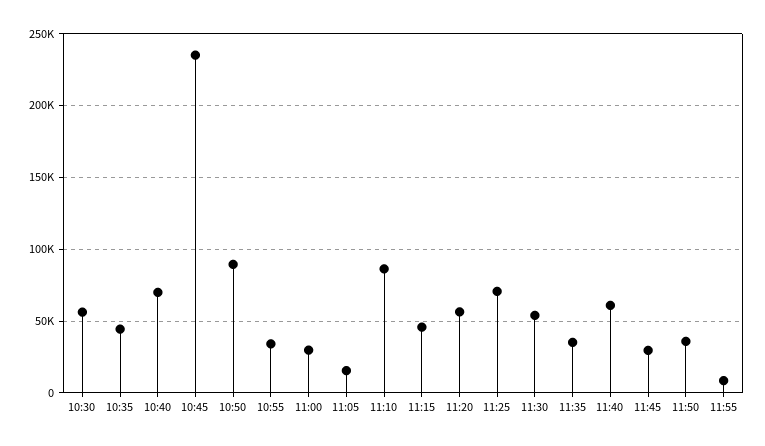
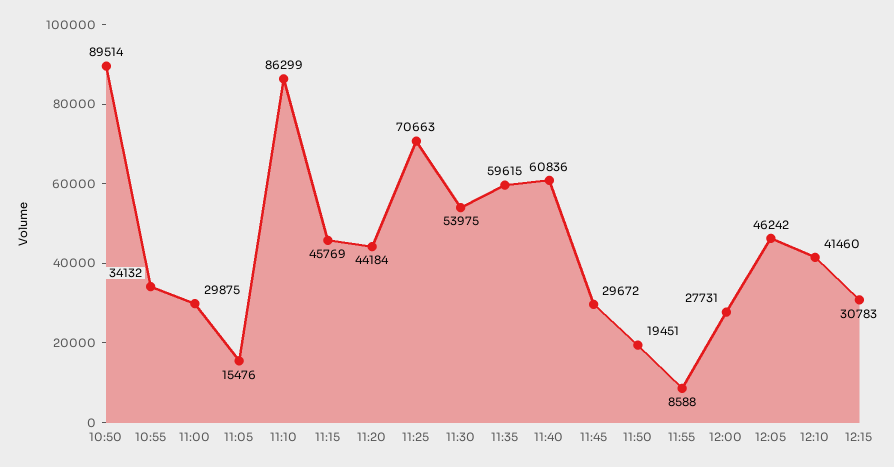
10:30: 55000 -> none
10:35: 45000 -> none
10:40: 70000 -> none
10:45: 235000 -> none
11:20: 55000 -> 44184
11:35: 35000 -> 59615
11:50: 35000 -> 19451
12:00: none -> 27731
12:05: none -> 46242
12:10: none -> 41460
12:15: none -> 30783

